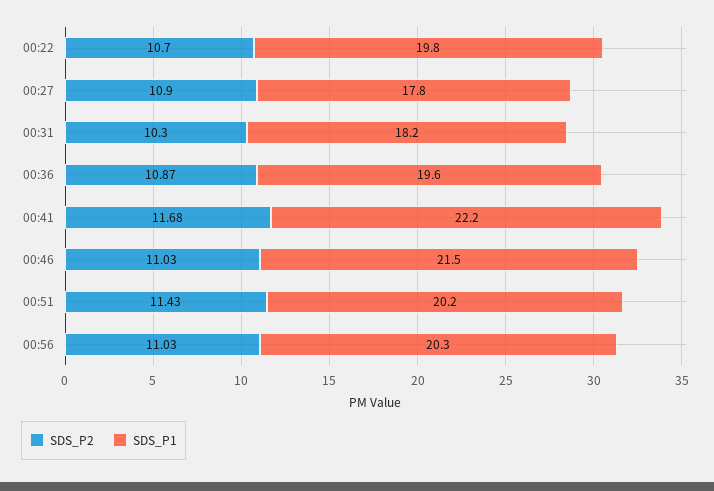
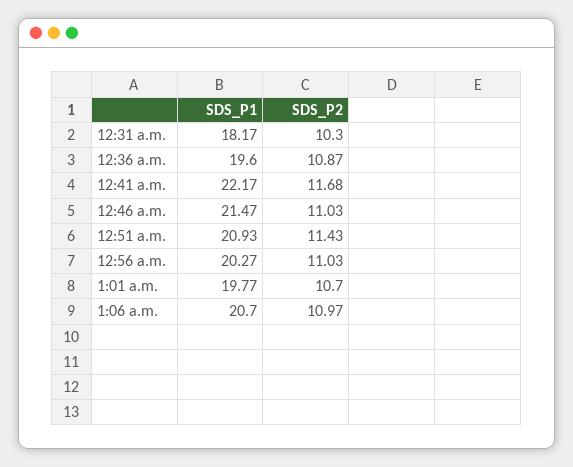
SDS_P2, 00:22: 10.7 -> none
SDS_P1, 00:22: 19.8 -> none
SDS_P2, 00:27: 10.9 -> none
SDS_P1, 00:27: 17.8 -> none
SDS_P1, 00:51: 20.2 -> 20.93
SDS_P1, 1:01 a.m.: none -> 19.77
SDS_P2, 1:01 a.m.: none -> 10.7
SDS_P1, 1:06 a.m.: none -> 20.7
SDS_P2, 1:06 a.m.: none -> 10.97

